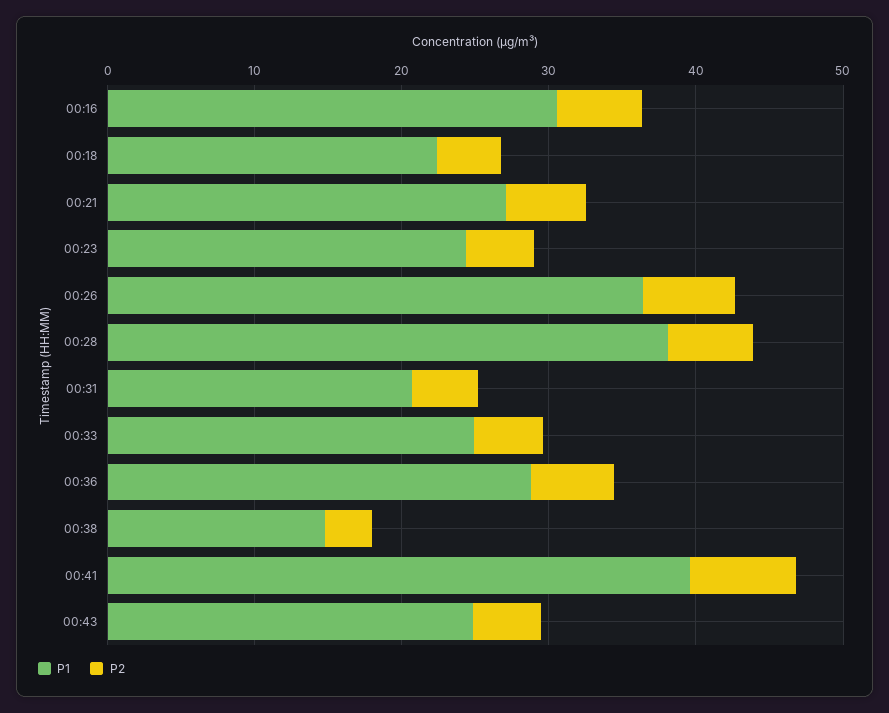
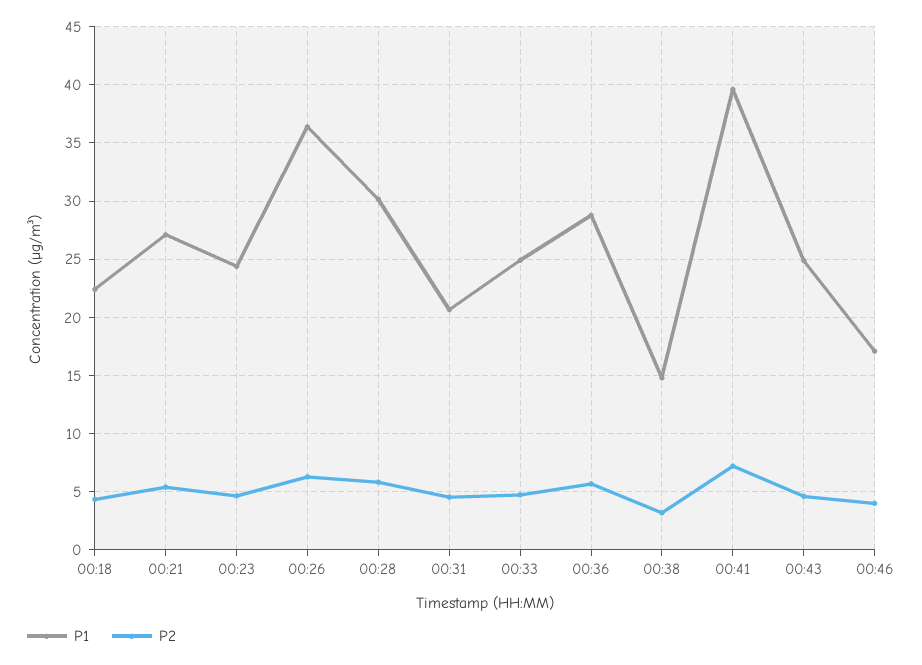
P1, 00:16: 30 -> none
P2, 00:16: 6 -> none
P1, 00:28: 38 -> 30
P1, 00:46: none -> 17
P2, 00:46: none -> 4

